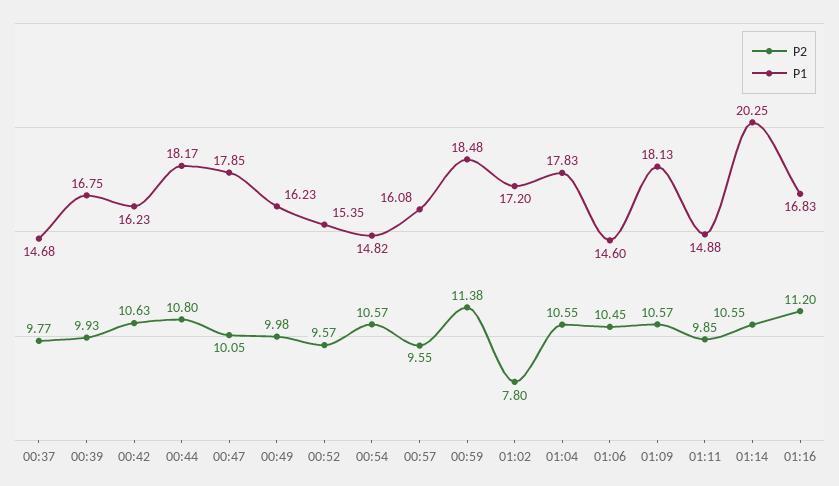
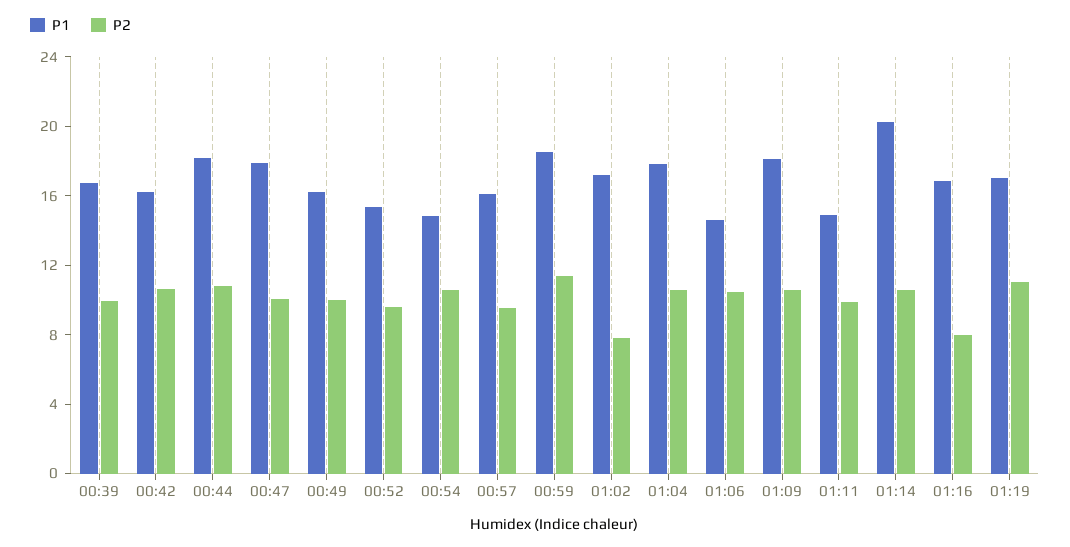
P2, 00:37: 9.77 -> none
P1, 00:37: 14.68 -> none
P2, 01:16: 11.2 -> 8
P1, 01:19: none -> 17
P2, 01:19: none -> 11

